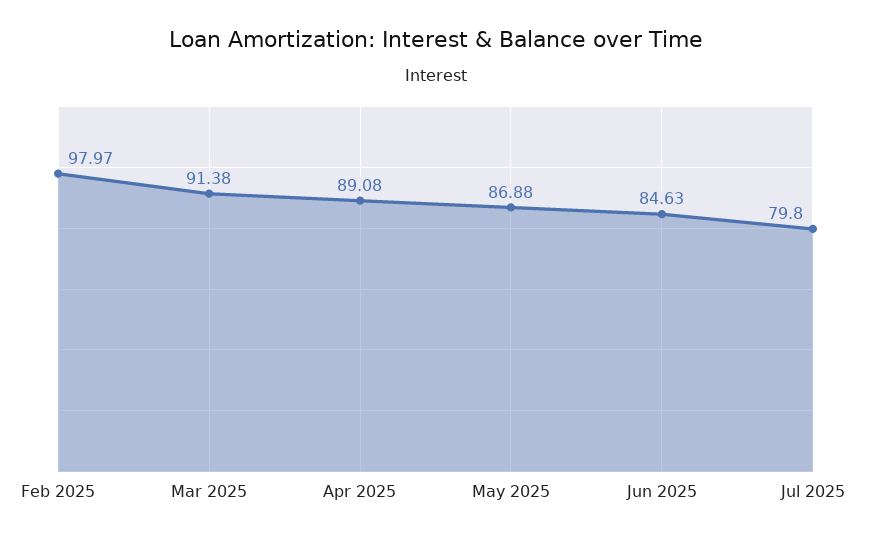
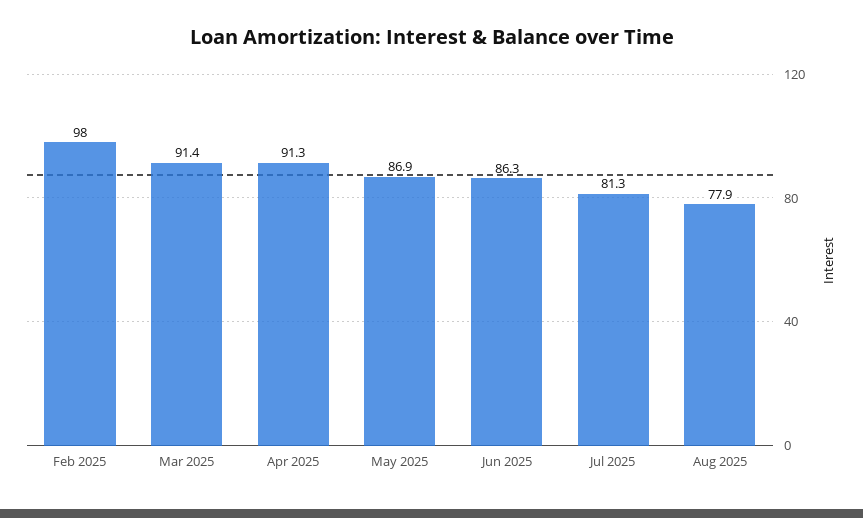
Apr 2025: 89.08 -> 91.3
Jun 2025: 84.63 -> 86.3
Jul 2025: 79.8 -> 81.3
Aug 2025: none -> 77.9

